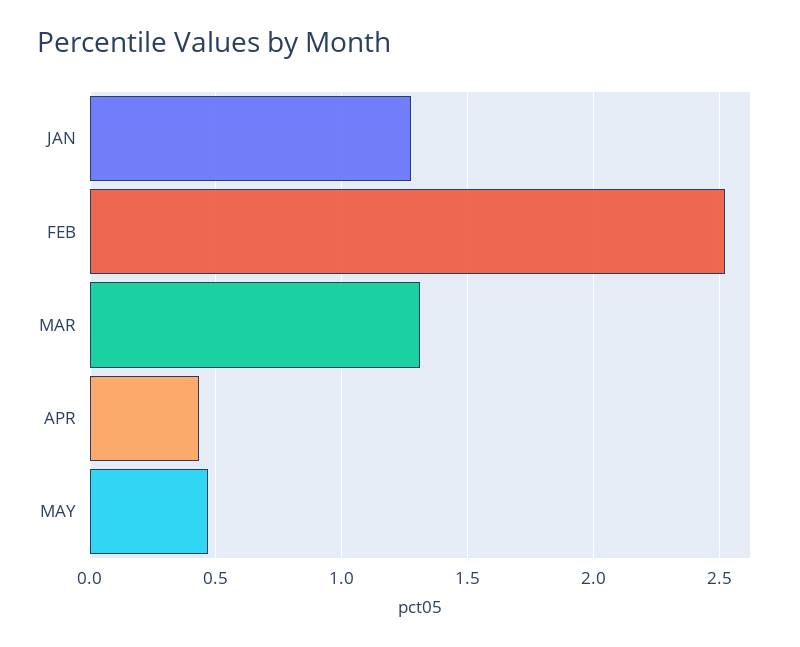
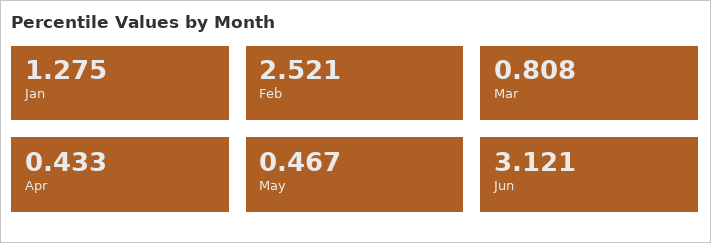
MAR: 1.3 -> 0.808
Jun: none -> 3.121

